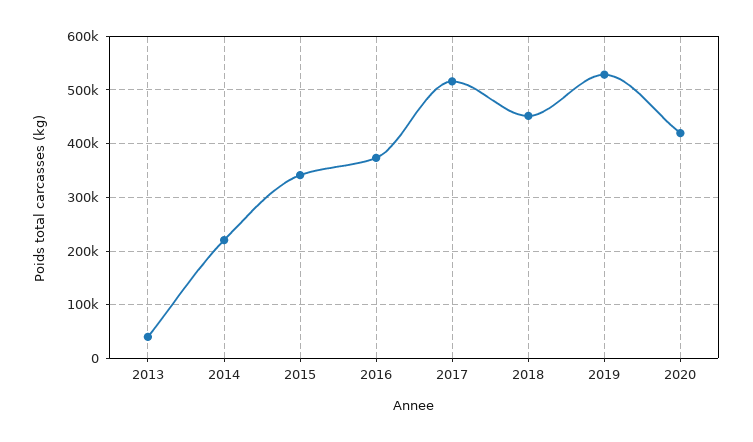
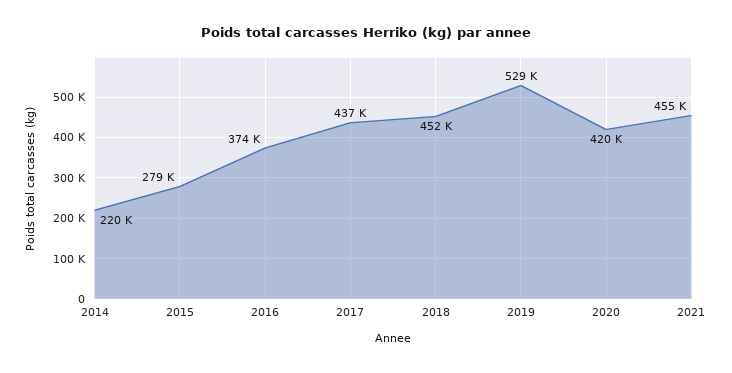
2013: 40000 -> none
2015: 340000 -> 279000
2017: 520000 -> 437000
2021: none -> 455000

